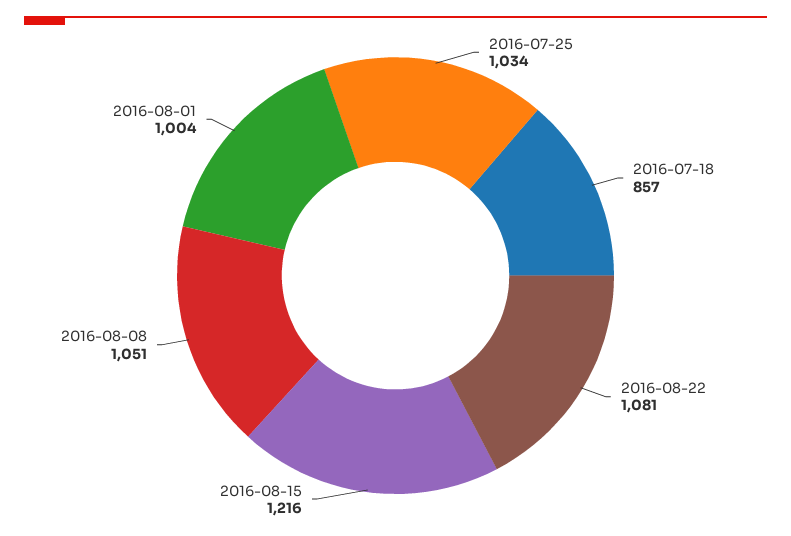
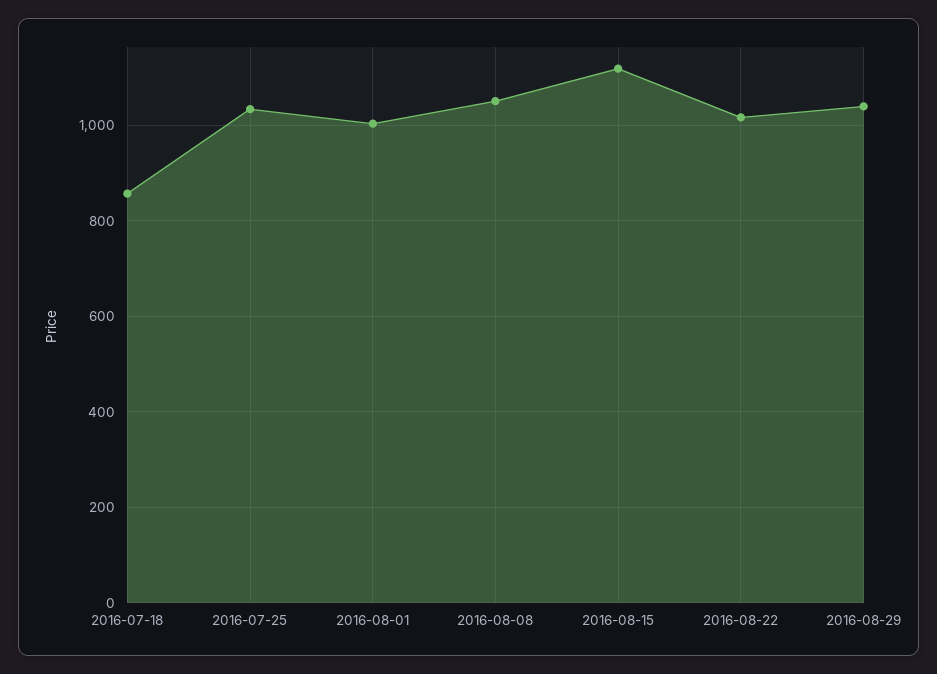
2016-08-22: 1081 -> 1020
2016-08-15: 1216 -> 1120
2016-08-29: none -> 1040

